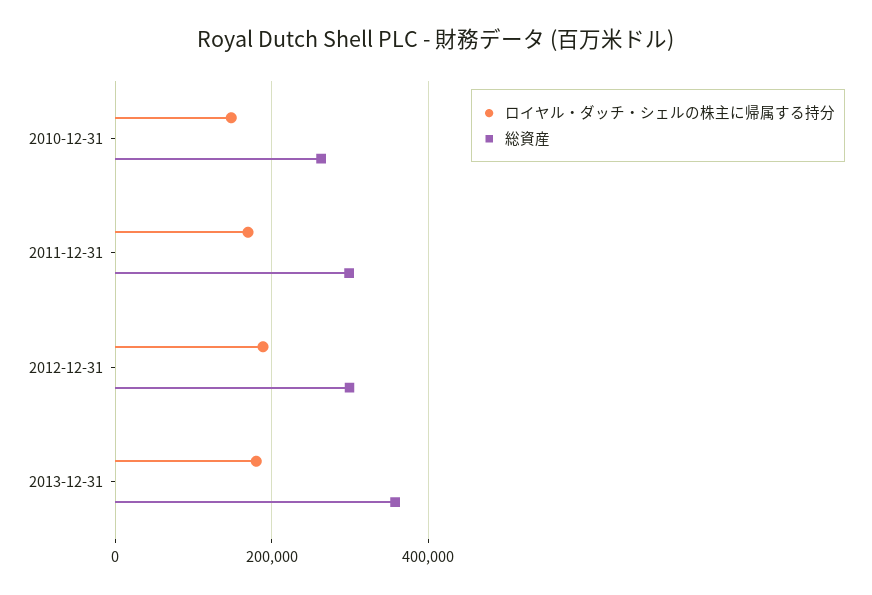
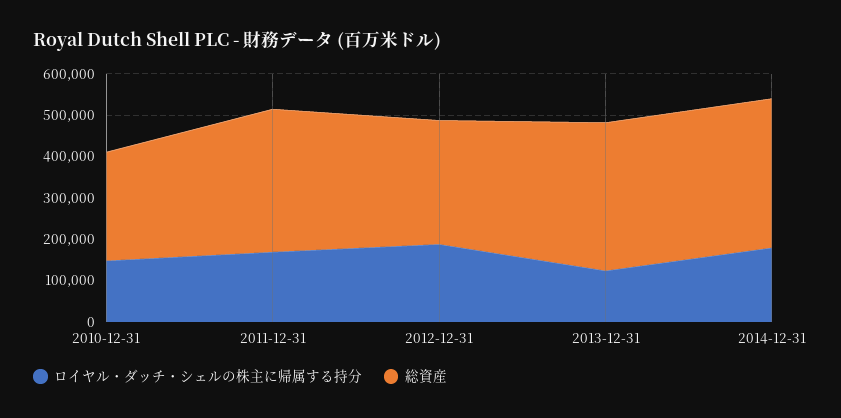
総資産, 2011-12-31: 300000 -> 340000
ロイヤル・ダッチ・シェルの株主に帰属する持分, 2013-12-31: 180000 -> 120000
ロイヤル・ダッチ・シェルの株主に帰属する持分, 2014-12-31: none -> 180000
総資産, 2014-12-31: none -> 360000

